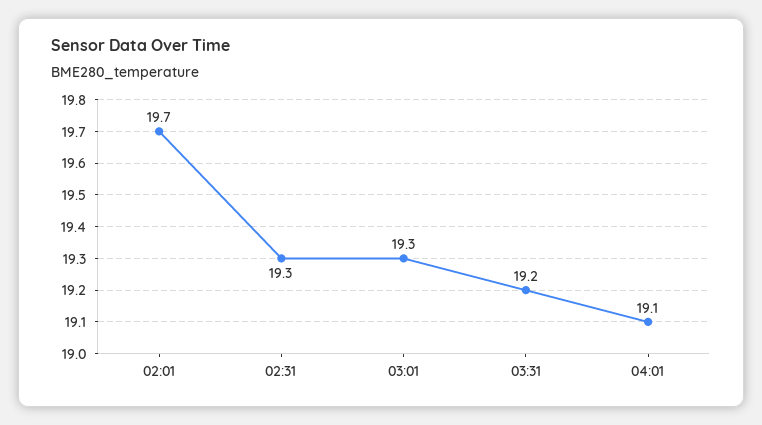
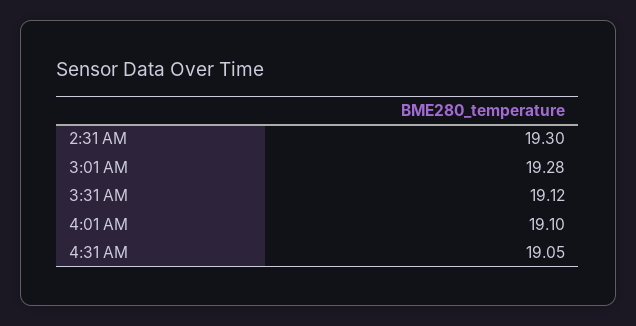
02:01: 19.7 -> none
03:01: 19.3 -> 19.28
03:31: 19.2 -> 19.12
4:31 AM: none -> 19.05

